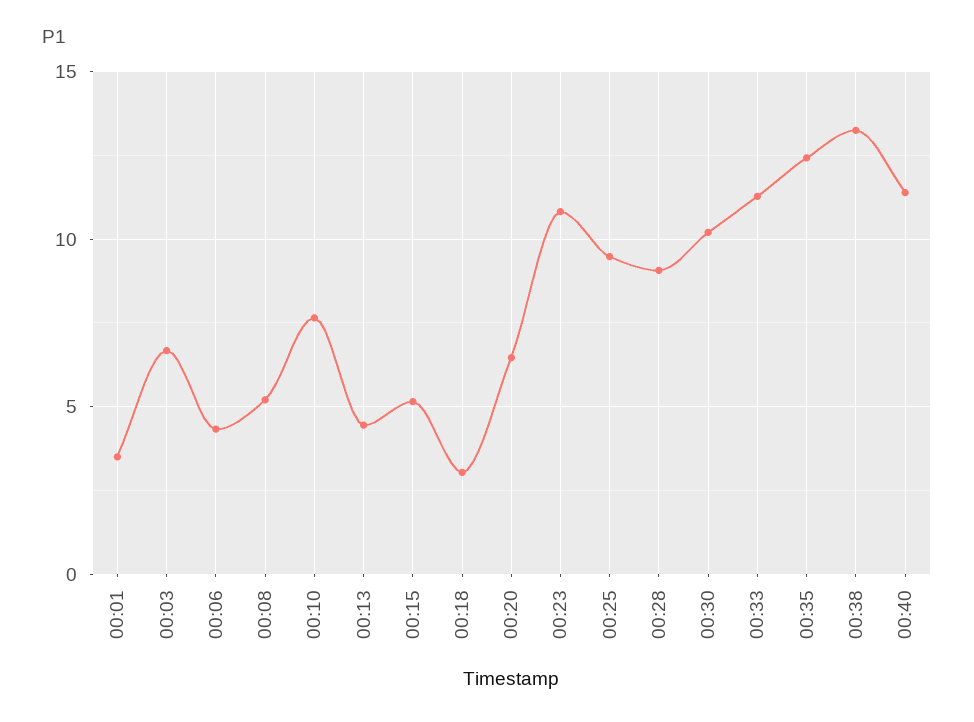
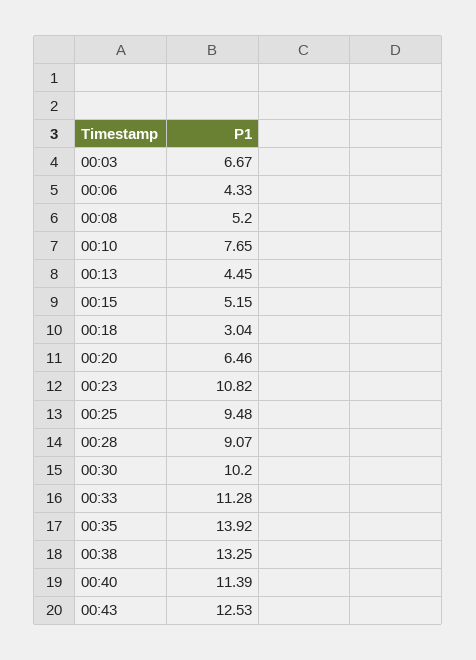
00:01: 3.5 -> none
00:35: 12.5 -> 13.92
00:43: none -> 12.53

